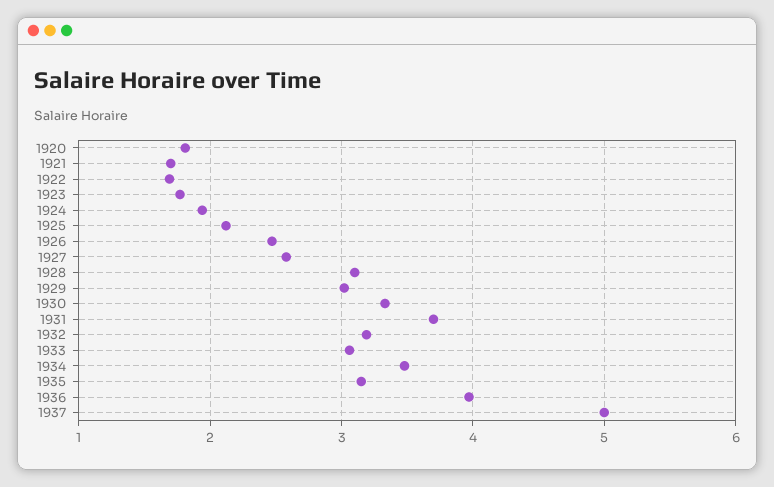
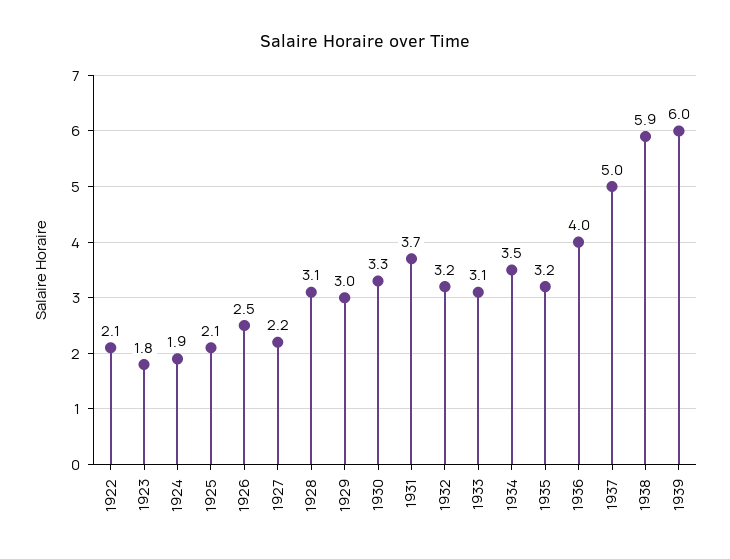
1920: 1.8 -> none
1921: 1.7 -> none
1922: 1.7 -> 2.1
1927: 2.6 -> 2.2
1938: none -> 5.9
1939: none -> 6

